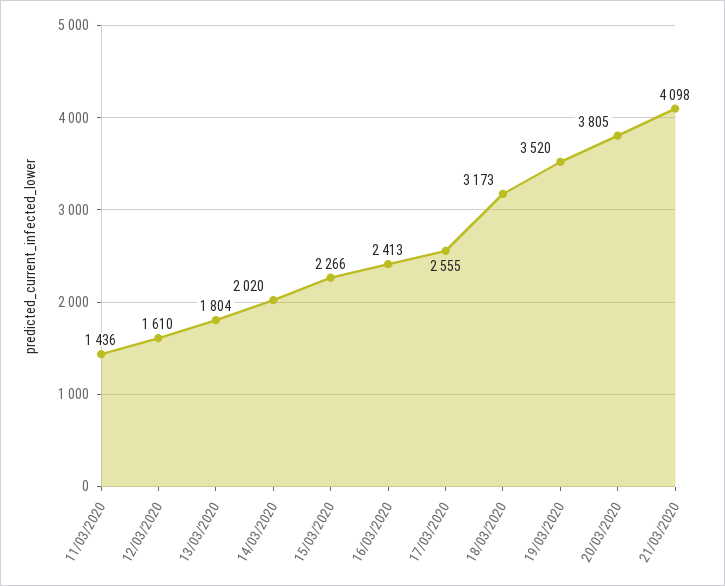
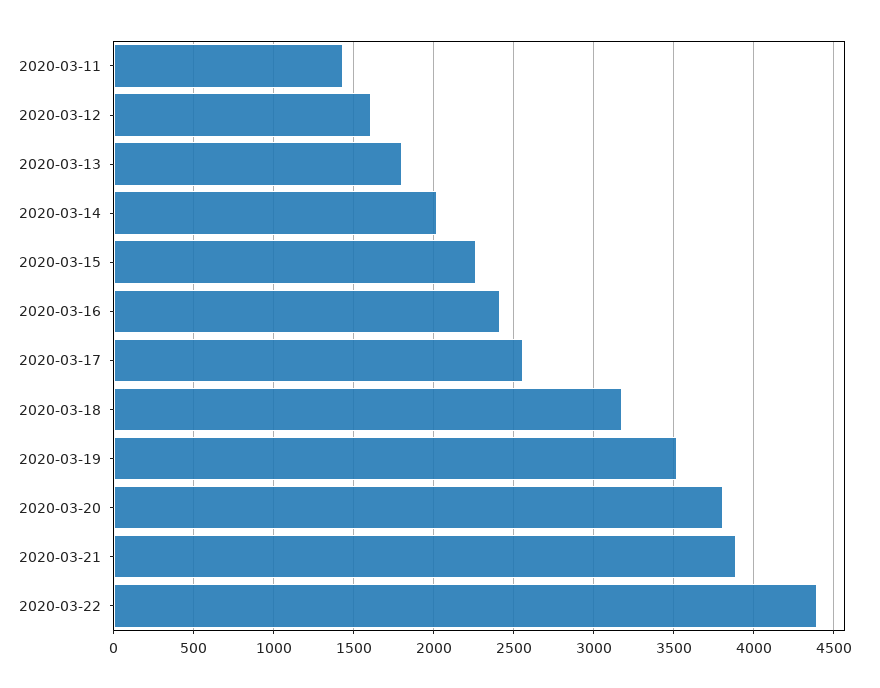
21/03/2020: 4098 -> 3900
2020-03-22: none -> 4400

